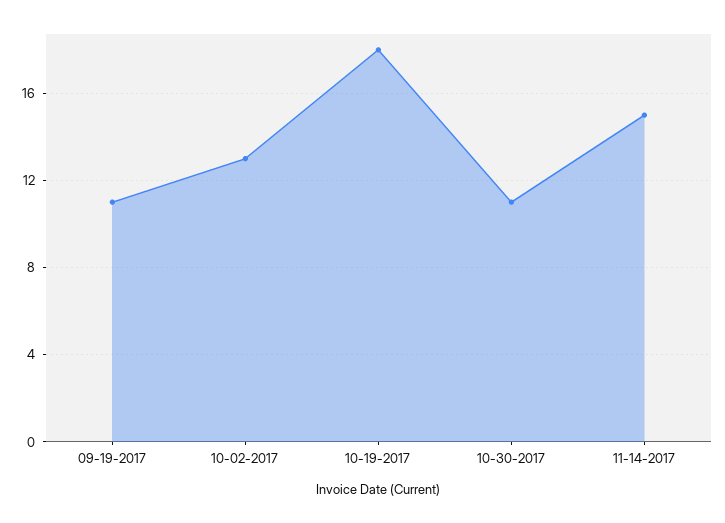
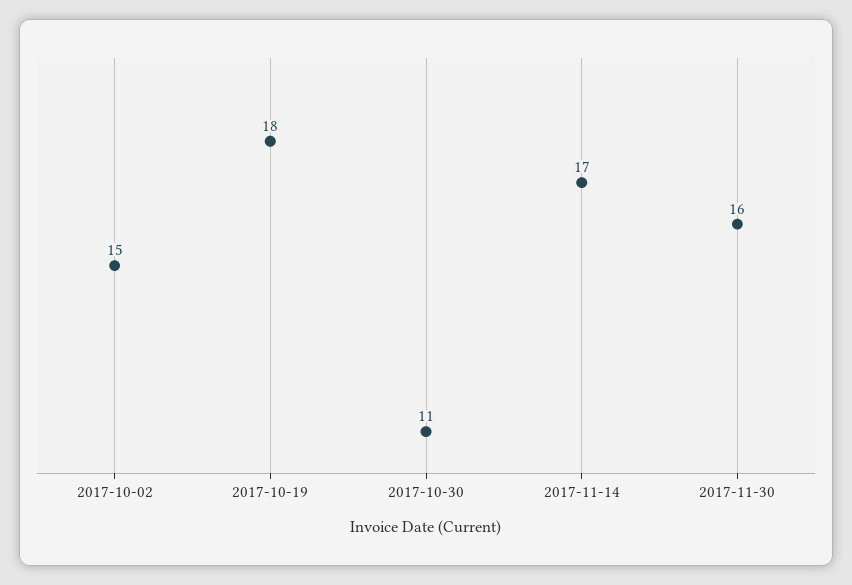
09-19-2017: 11 -> none
10-02-2017: 13 -> 15
11-14-2017: 15 -> 17
2017-11-30: none -> 16

